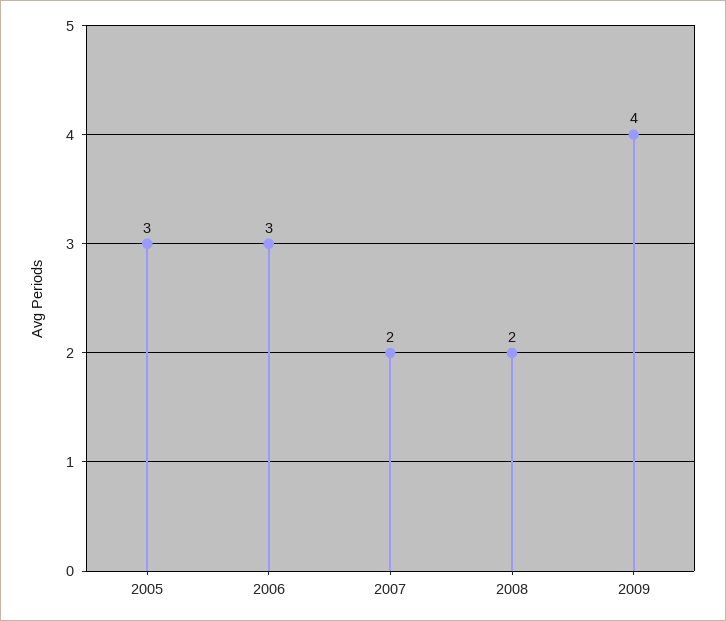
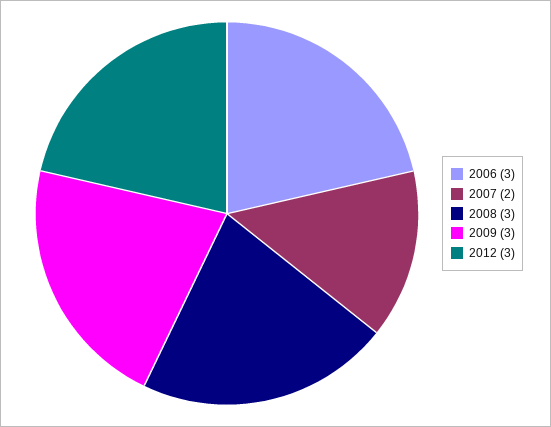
2005: 3 -> none
2008: 2 -> 3
2009: 4 -> 3
2012: none -> 3

